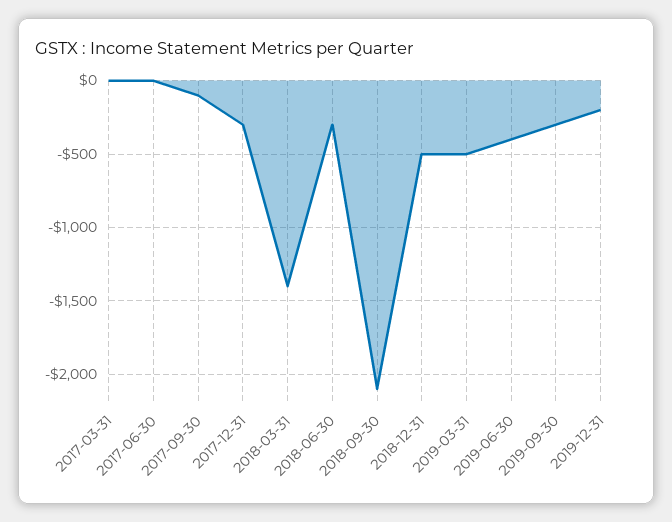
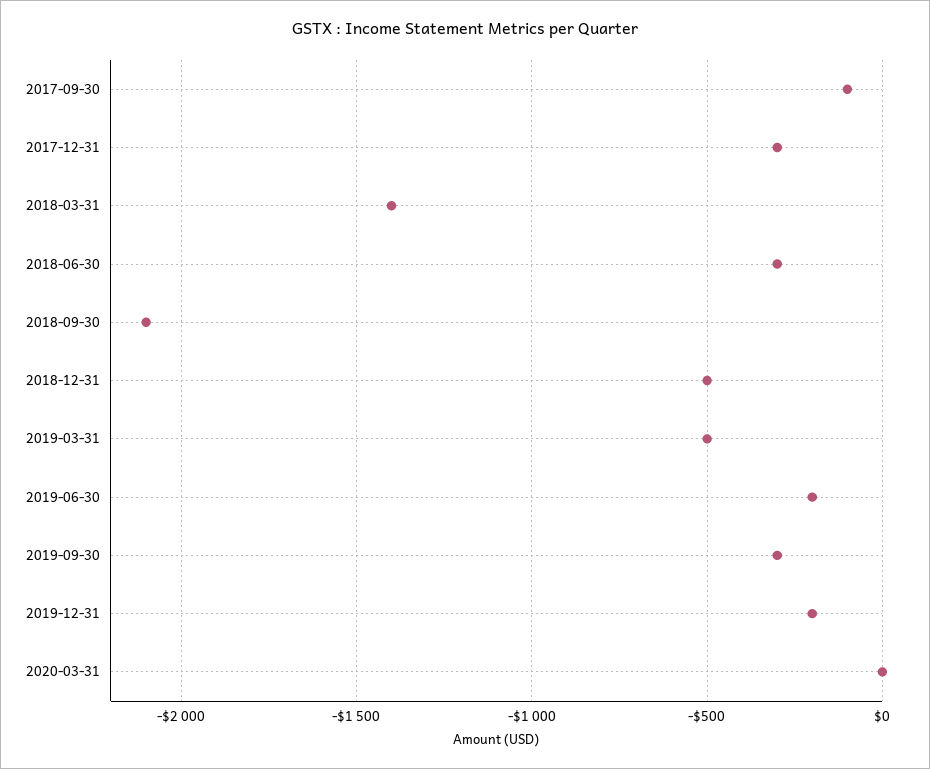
2017-03-31: 0 -> none
2017-06-30: 0 -> none
2019-06-30: -400 -> -200
2020-03-31: none -> 0

